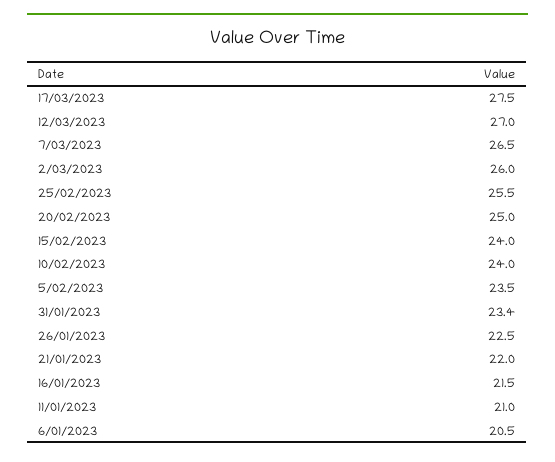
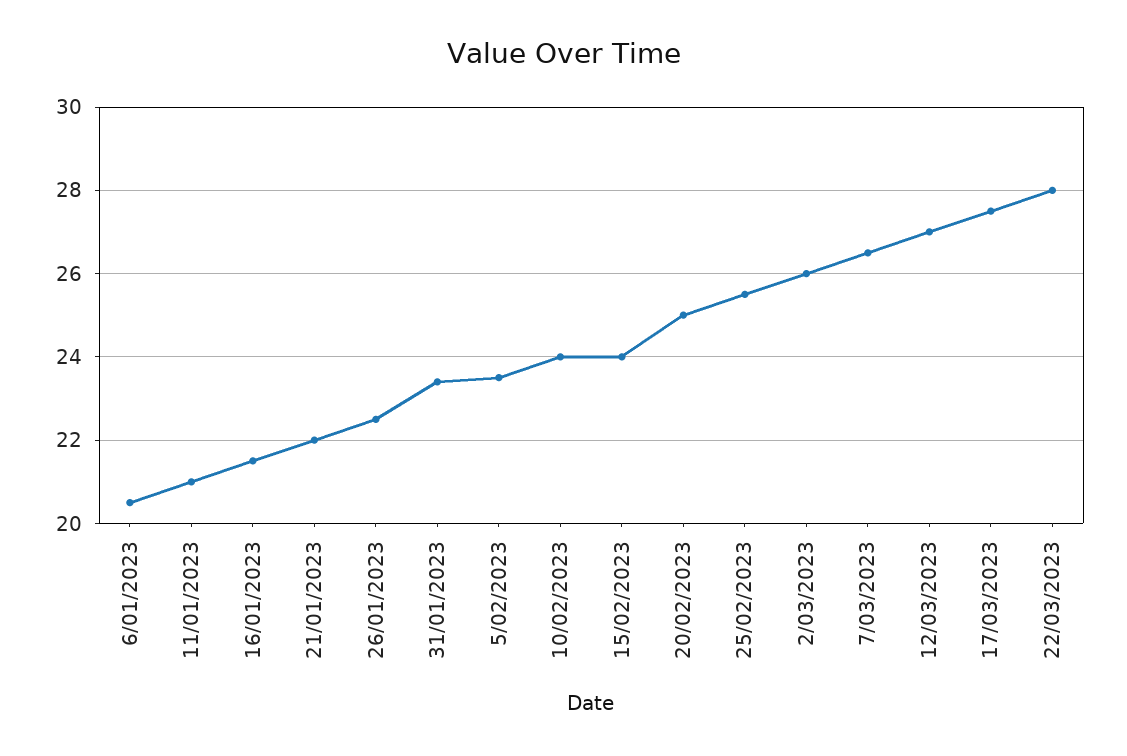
22/03/2023: none -> 28

